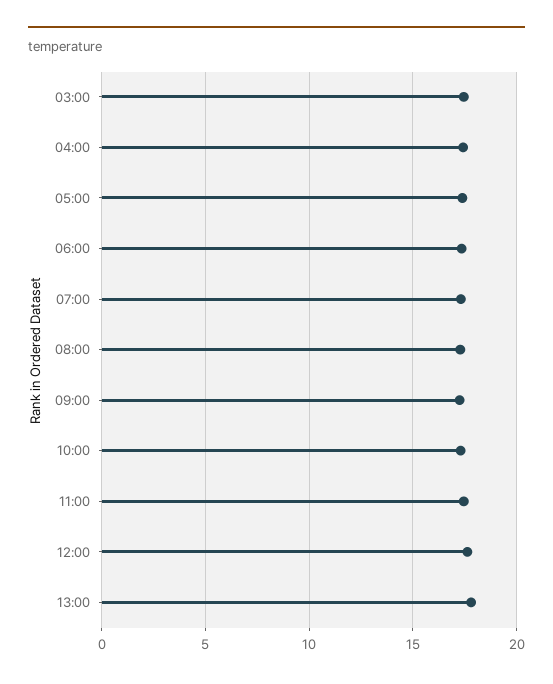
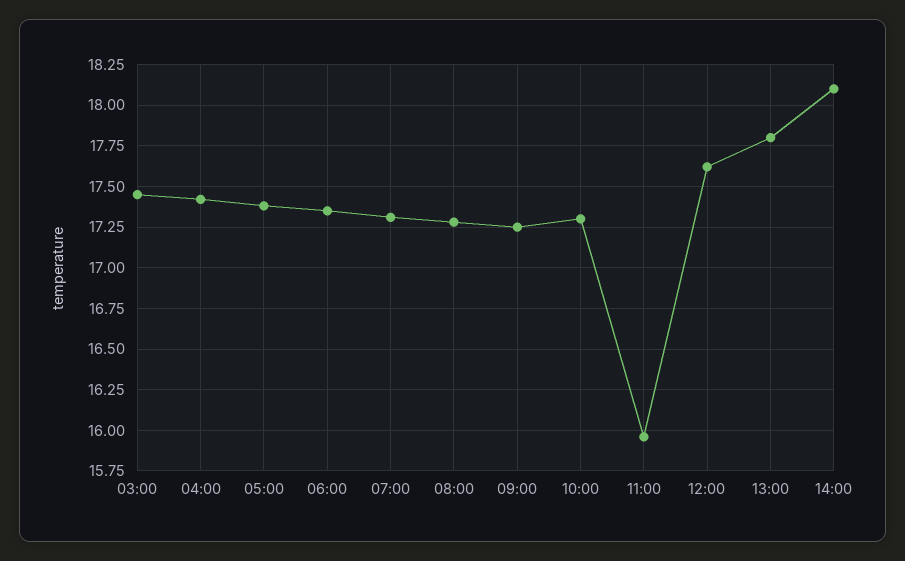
11:00: 17.5 -> 15.95
14:00: none -> 18.1

